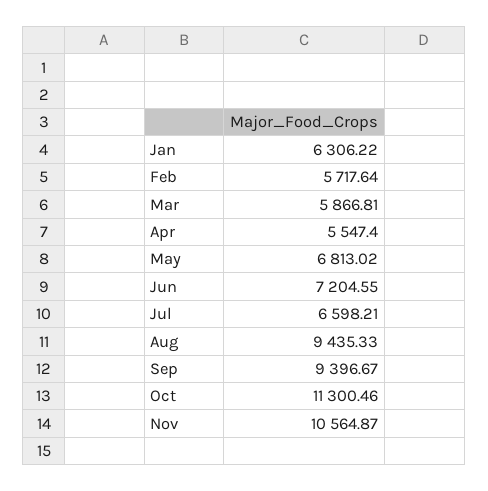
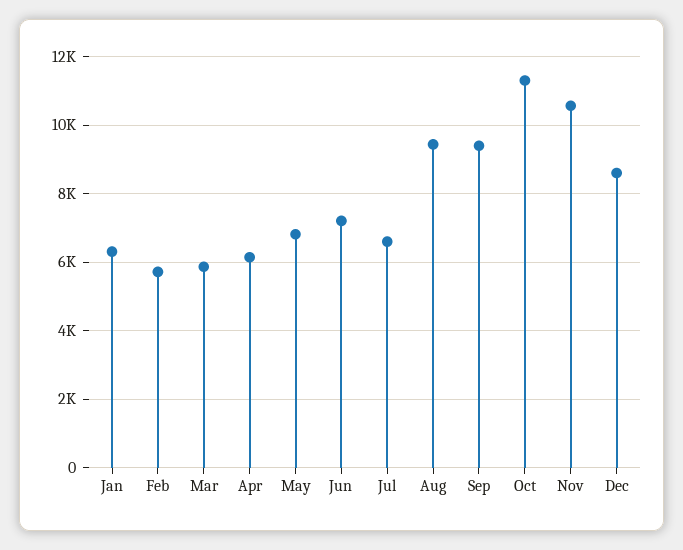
Apr: 5547.4 -> 6200
Dec: none -> 8600

